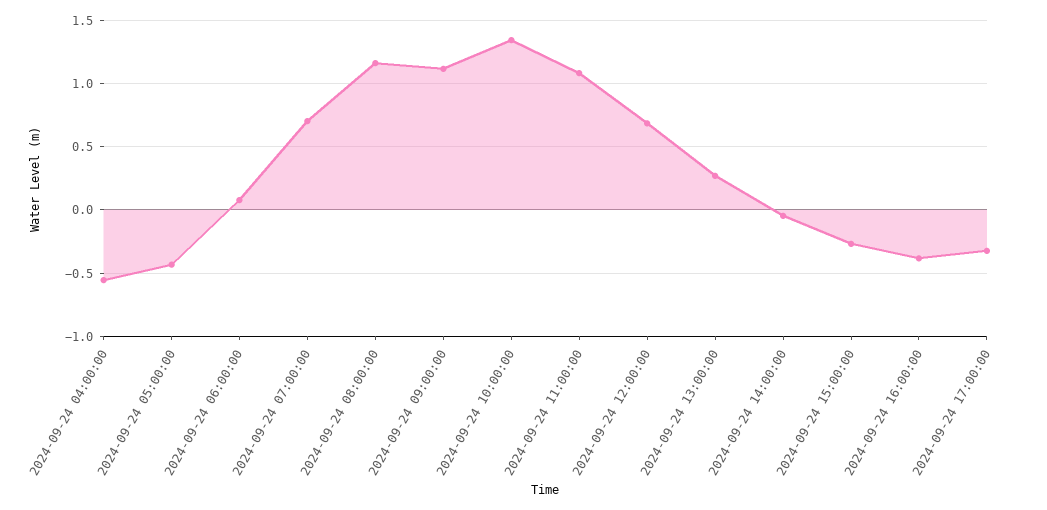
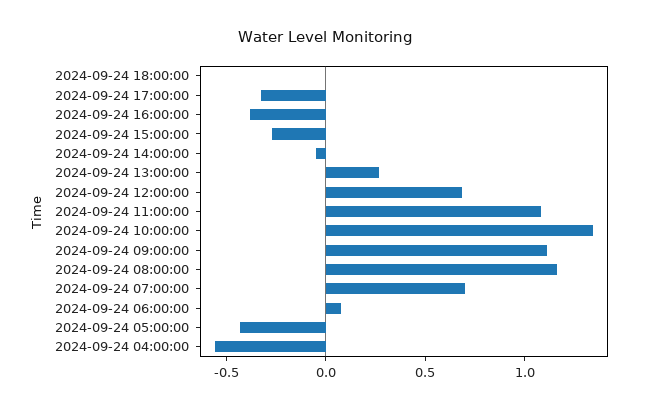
2024-09-24 18:00:00: none -> 0

